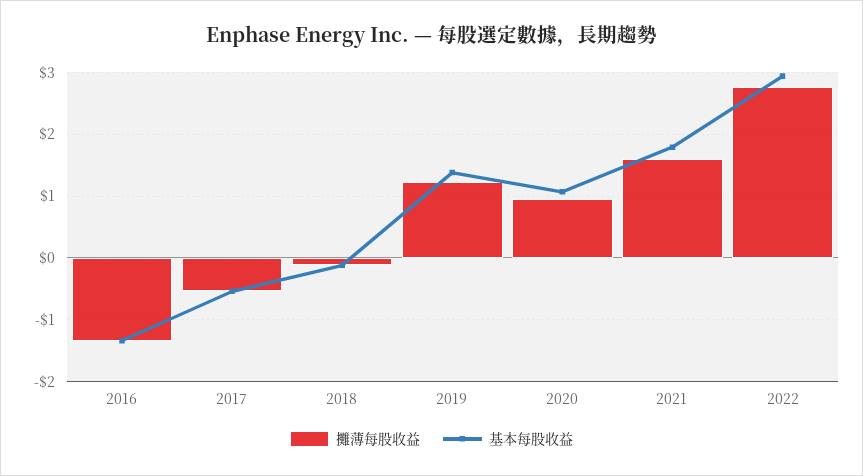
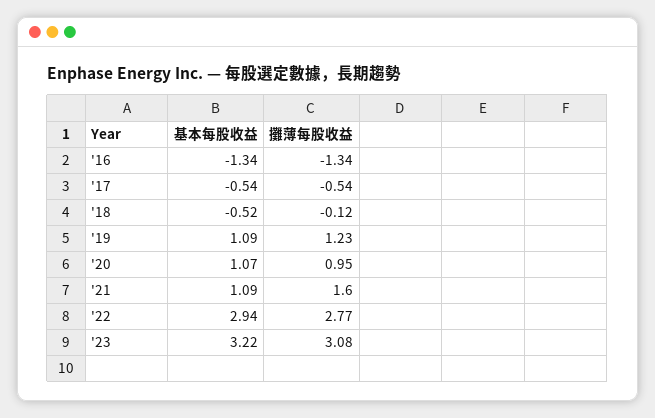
基本每股收益, 2018: -0.1 -> -0.52
基本每股收益, 2019: 1.4 -> 1.09
基本每股收益, 2021: 1.8 -> 1.09
基本每股收益, '23: none -> 3.22
攤薄每股收益, '23: none -> 3.08

